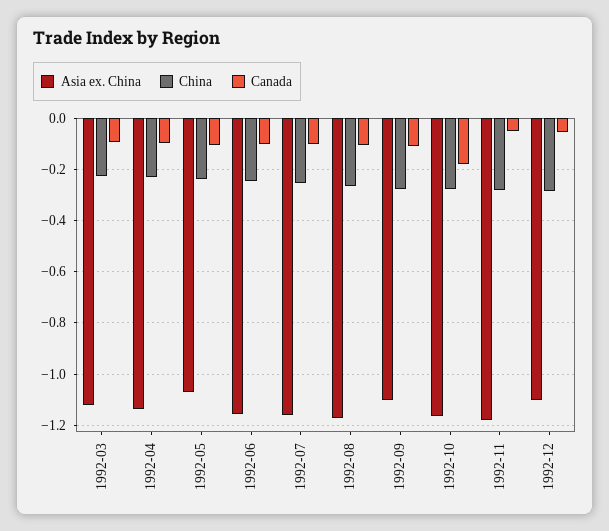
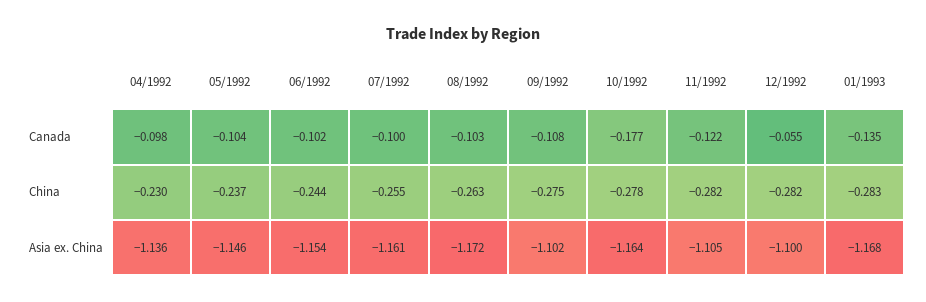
Asia ex. China, 1992-03: -1.125 -> none
China, 1992-03: -0.225 -> none
Canada, 1992-03: -0.1 -> none
Asia ex. China, 1992-05: -1.075 -> -1.146
Asia ex. China, 1992-11: -1.175 -> -1.105
Canada, 1992-11: -0.05 -> -0.122
Canada, 01/1993: none -> -0.135
China, 01/1993: none -> -0.283
Asia ex. China, 01/1993: none -> -1.168

